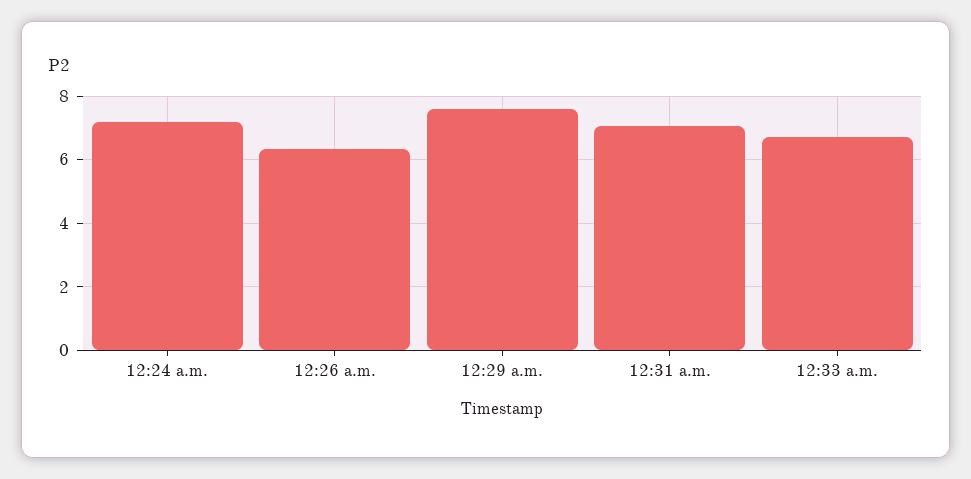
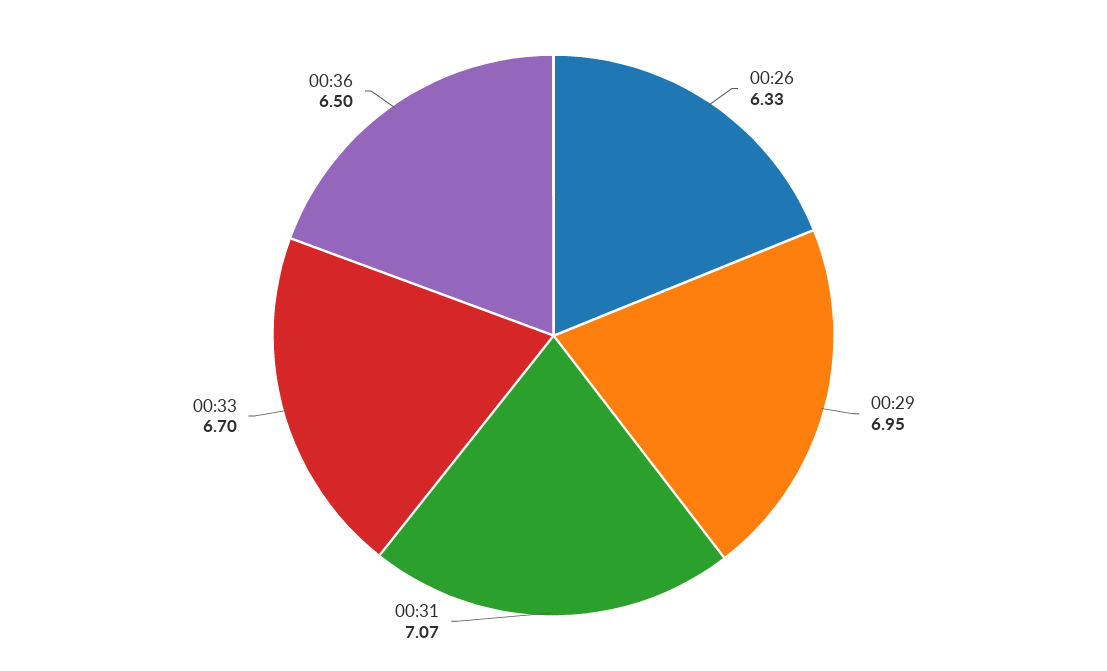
12:24 a.m.: 7.2 -> none
12:29 a.m.: 7.6 -> 6.95
00:36: none -> 6.5

